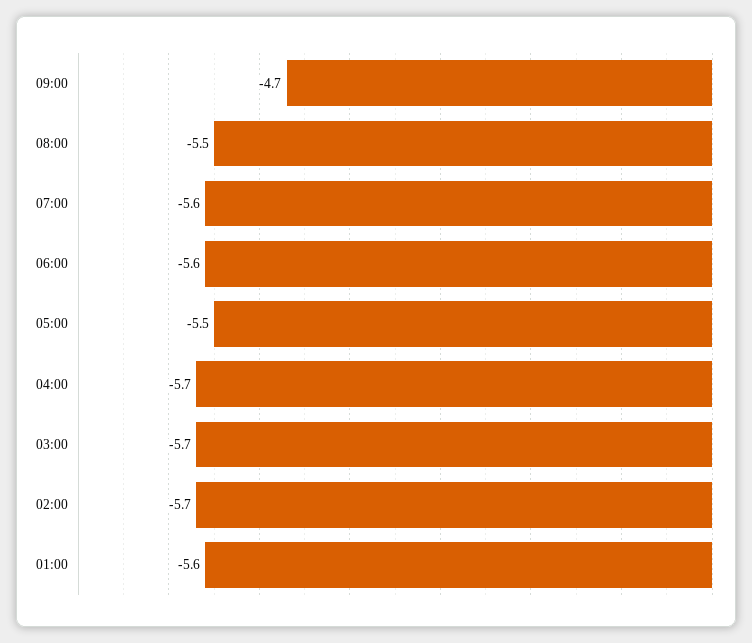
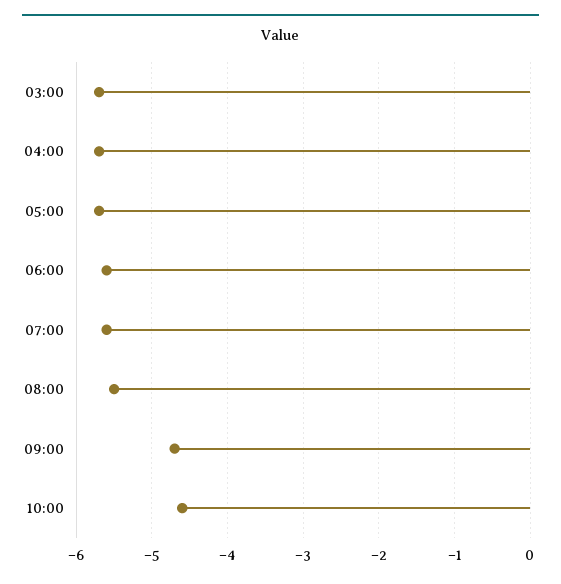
05:00: -5.5 -> -5.7
02:00: -5.7 -> none
01:00: -5.6 -> none
10:00: none -> -4.6

